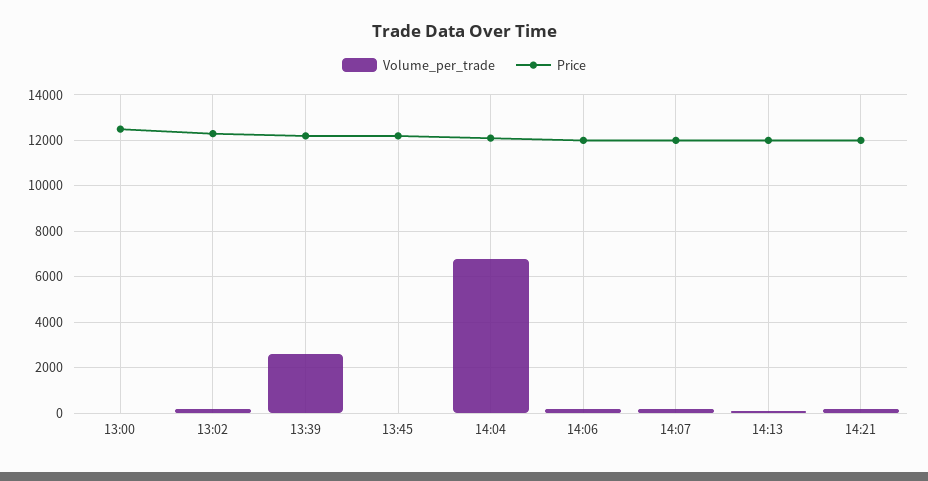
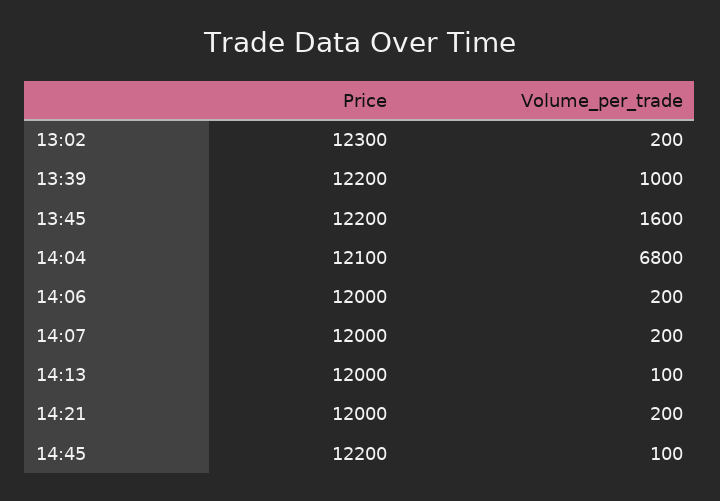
Volume_per_trade, 13:00: 0 -> none
Price, 13:00: 12500 -> none
Volume_per_trade, 13:39: 2500 -> 1000
Volume_per_trade, 13:45: 0 -> 1600
Price, 14:45: none -> 12200
Volume_per_trade, 14:45: none -> 100

